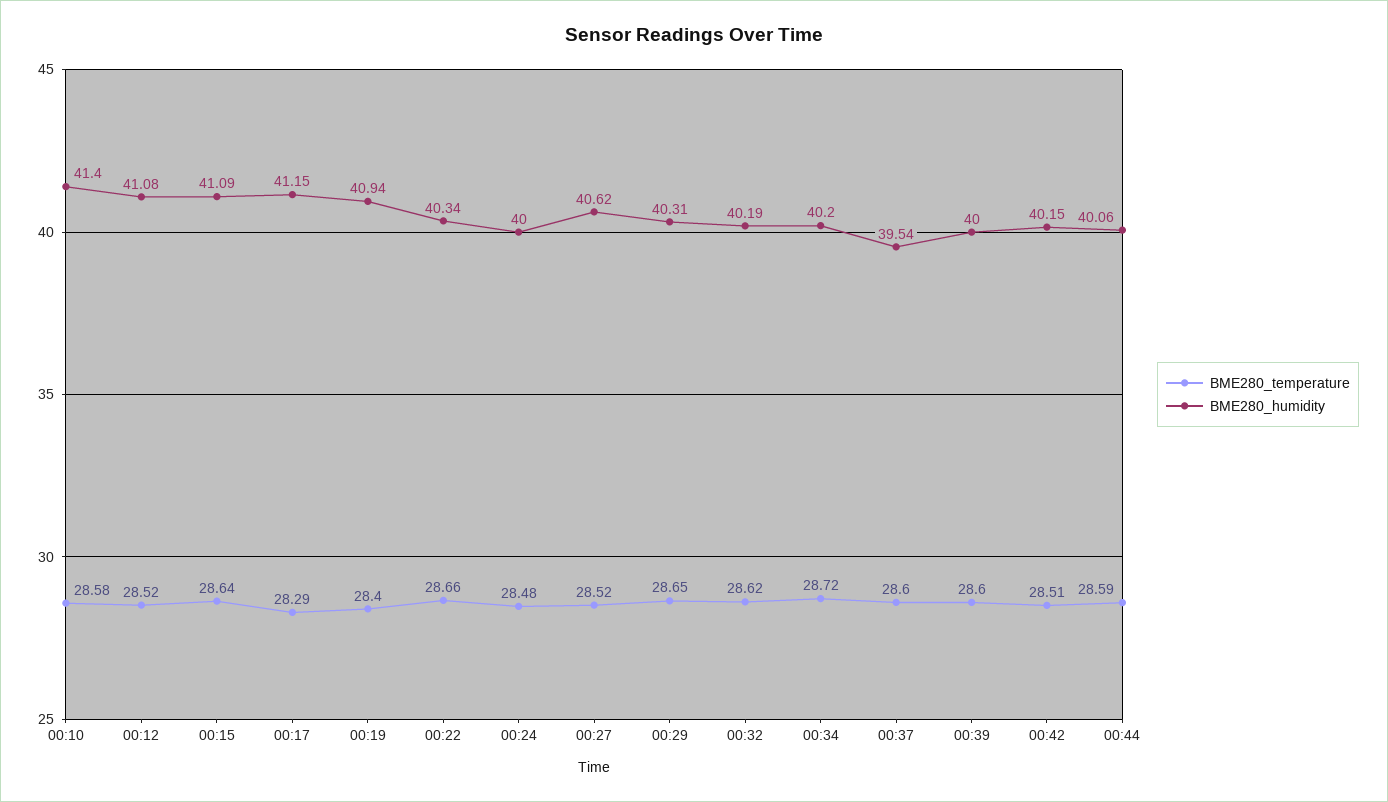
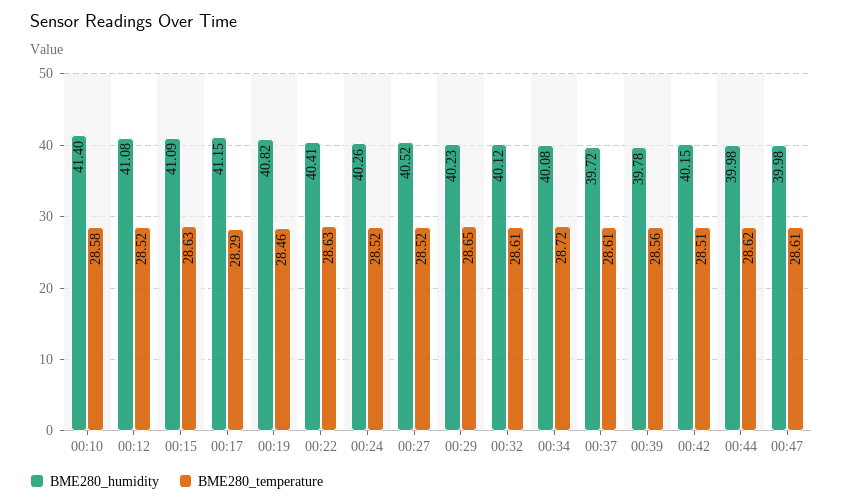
BME280_temperature, 00:15: 28.64 -> 28.63
BME280_temperature, 00:19: 28.4 -> 28.46
BME280_humidity, 00:19: 40.94 -> 40.82
BME280_temperature, 00:22: 28.66 -> 28.63
BME280_humidity, 00:22: 40.34 -> 40.41
BME280_temperature, 00:24: 28.48 -> 28.52
BME280_humidity, 00:24: 40 -> 40.26
BME280_humidity, 00:27: 40.62 -> 40.52
BME280_humidity, 00:29: 40.31 -> 40.23
BME280_temperature, 00:32: 28.62 -> 28.61
BME280_humidity, 00:32: 40.19 -> 40.12
BME280_humidity, 00:34: 40.2 -> 40.08
BME280_temperature, 00:37: 28.6 -> 28.61
BME280_humidity, 00:37: 39.54 -> 39.72
BME280_temperature, 00:39: 28.6 -> 28.56
BME280_humidity, 00:39: 40 -> 39.78
BME280_temperature, 00:44: 28.59 -> 28.62
BME280_humidity, 00:44: 40.06 -> 39.98
BME280_humidity, 00:47: none -> 39.98
BME280_temperature, 00:47: none -> 28.61

